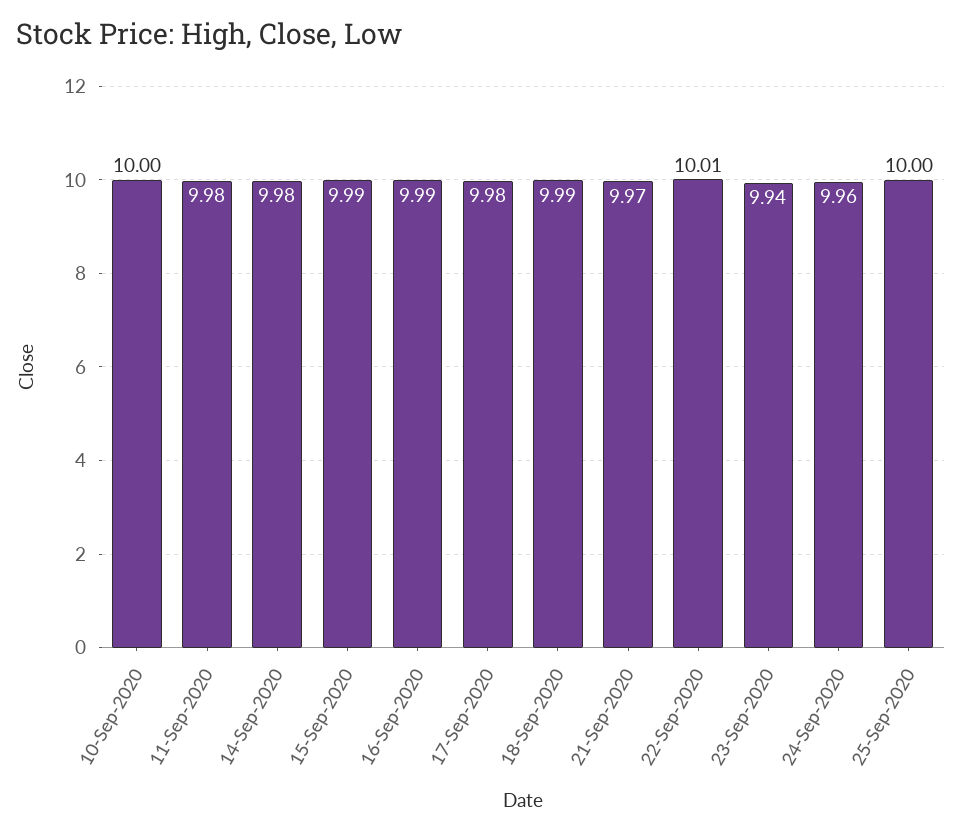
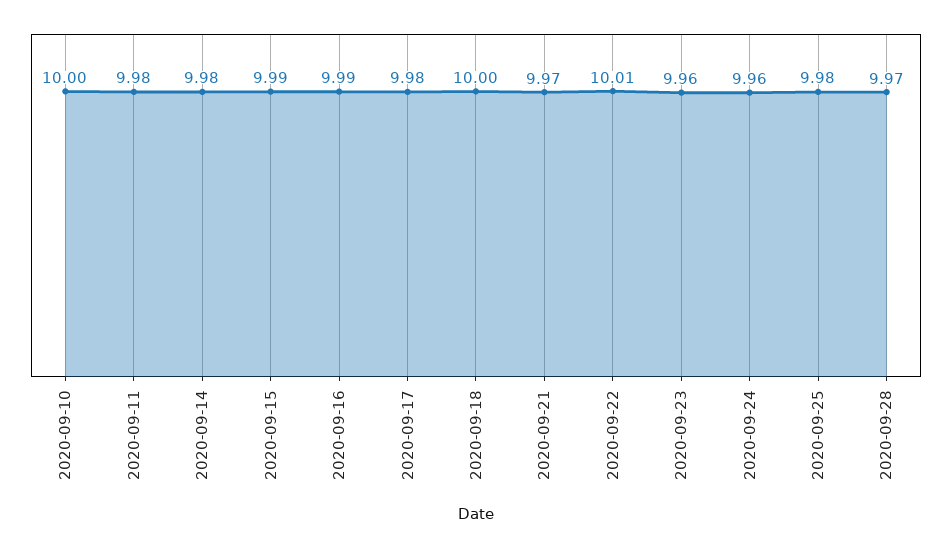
18-Sep-2020: 9.99 -> 10
23-Sep-2020: 9.94 -> 9.96
25-Sep-2020: 10 -> 9.98
2020-09-28: none -> 9.97

